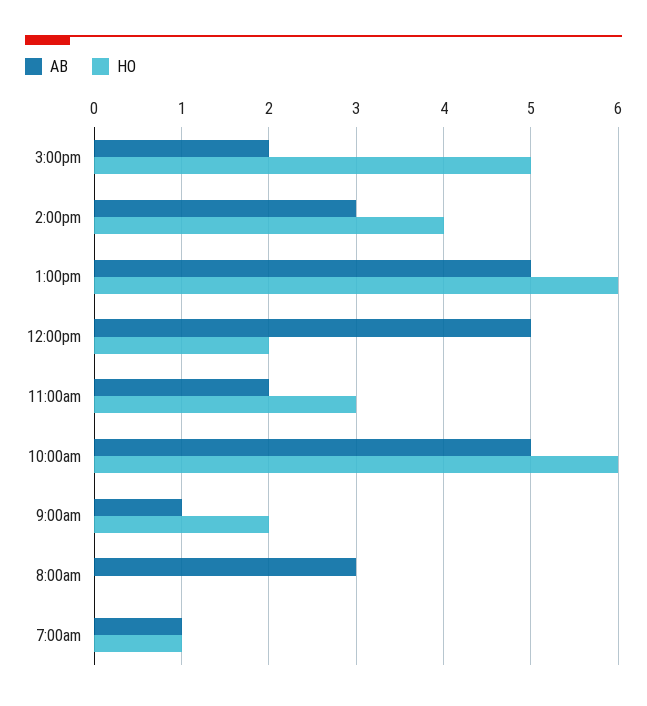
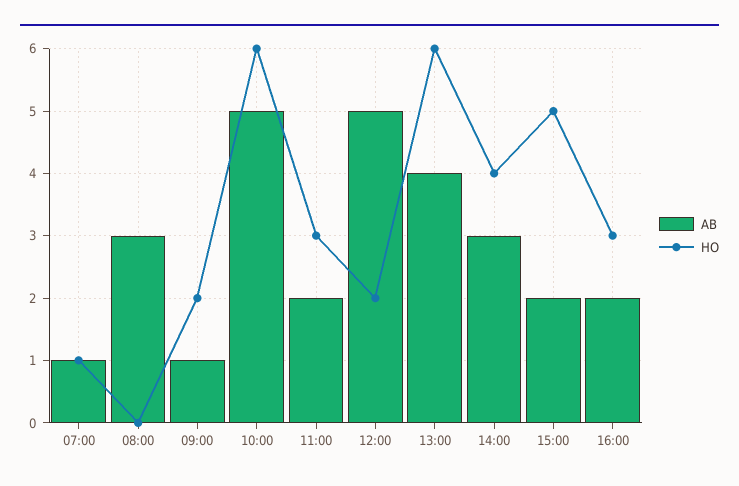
AB, 1:00pm: 5 -> 4
AB, 16:00: none -> 2
HO, 16:00: none -> 3

